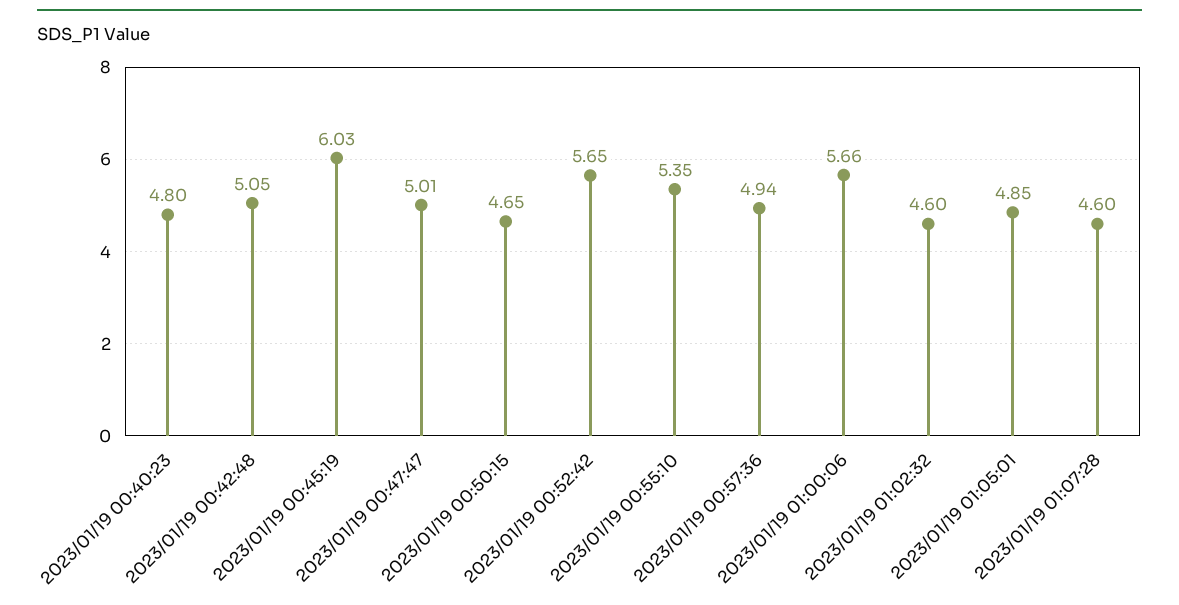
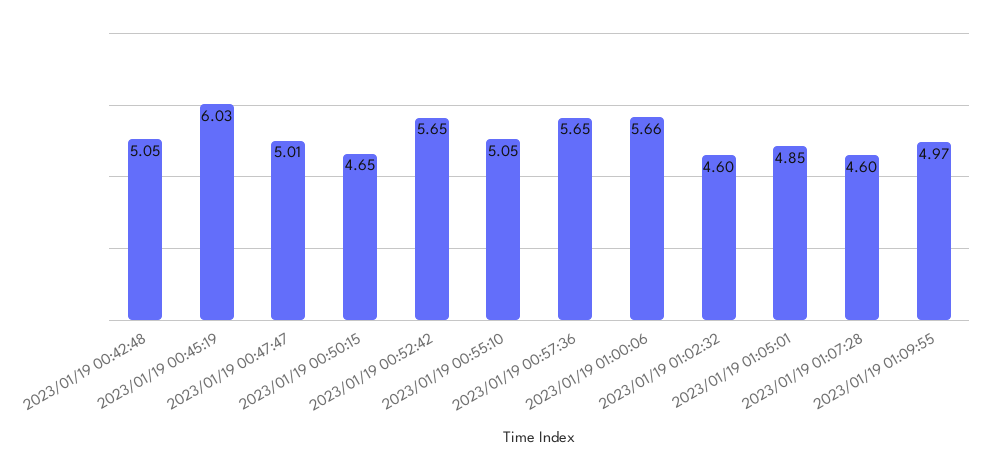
2023/01/19 00:40:23: 4.8 -> none
2023/01/19 00:55:10: 5.35 -> 5.05
2023/01/19 00:57:36: 4.94 -> 5.65
2023/01/19 01:09:55: none -> 4.97

